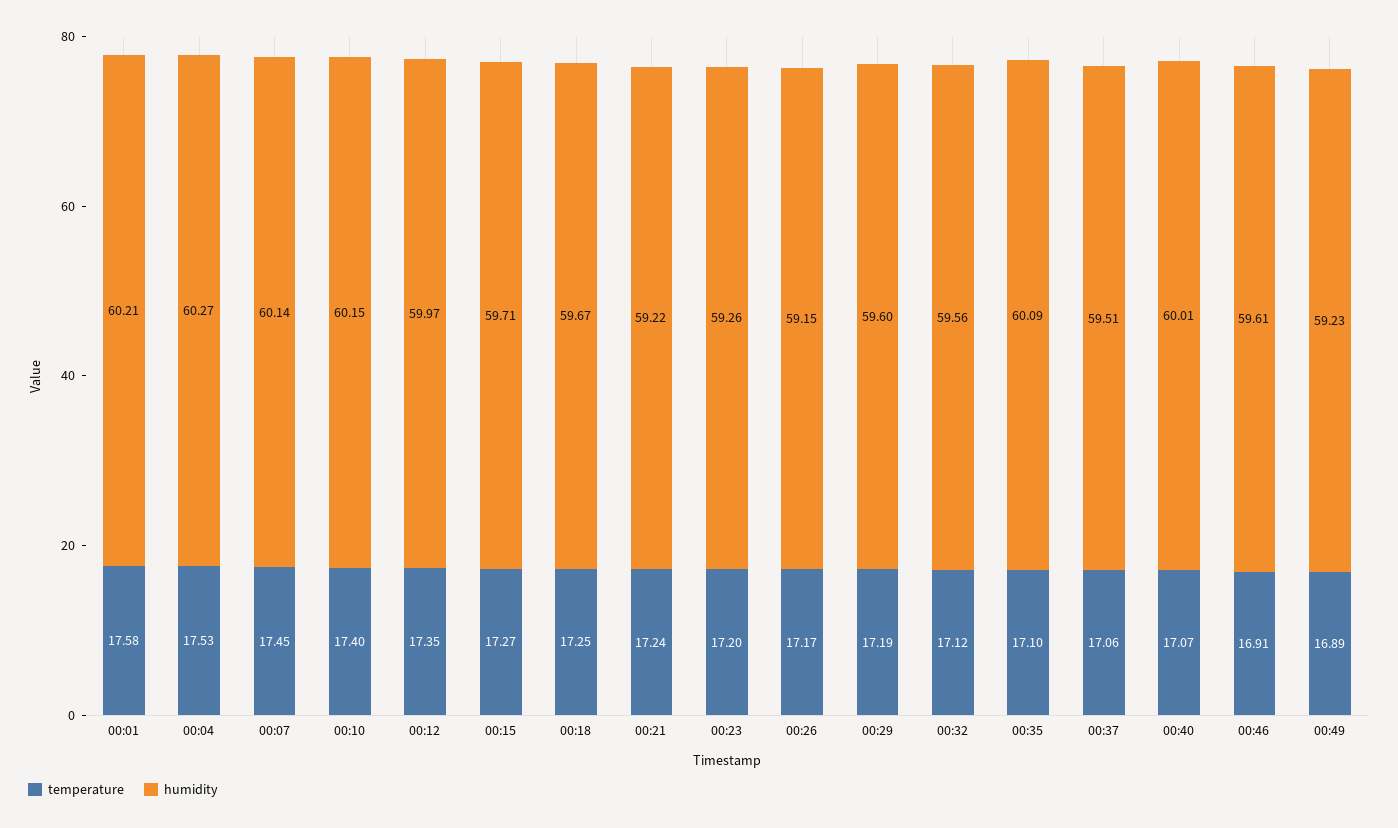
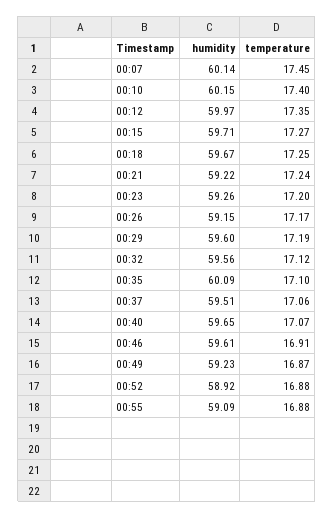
temperature, 00:01: 17.58 -> none
humidity, 00:01: 60.21 -> none
temperature, 00:04: 17.53 -> none
humidity, 00:04: 60.27 -> none
humidity, 00:40: 60.01 -> 59.65
temperature, 00:49: 16.89 -> 16.87
humidity, 00:52: none -> 58.92
temperature, 00:52: none -> 16.88
humidity, 00:55: none -> 59.09
temperature, 00:55: none -> 16.88

